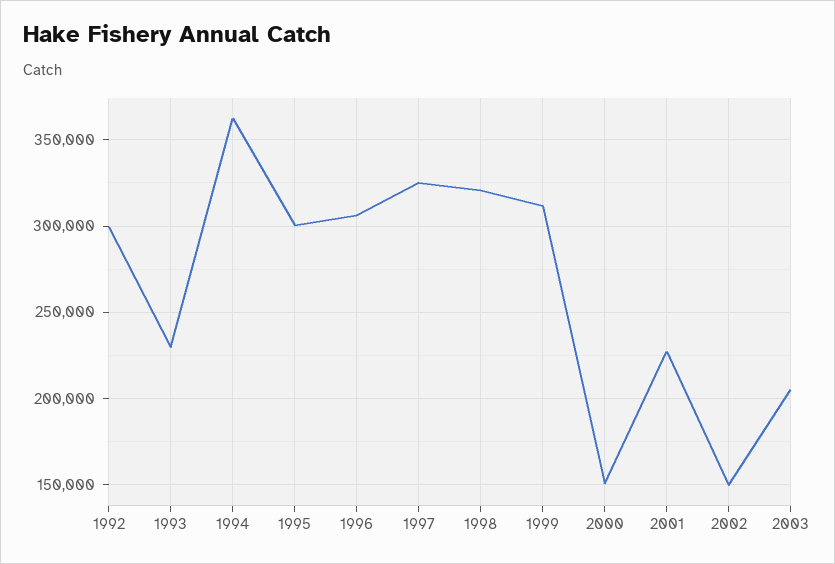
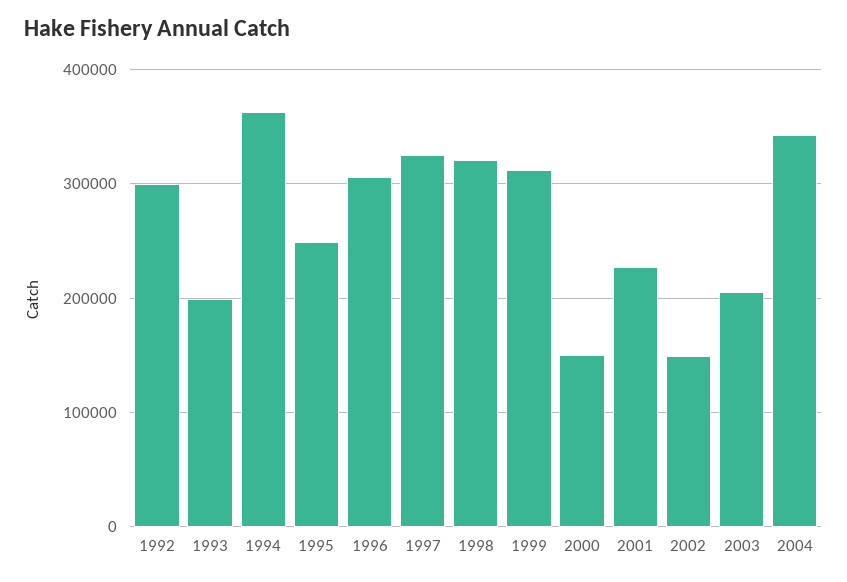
1993: 230000 -> 200000
1995: 300000 -> 250000
2004: none -> 340000

